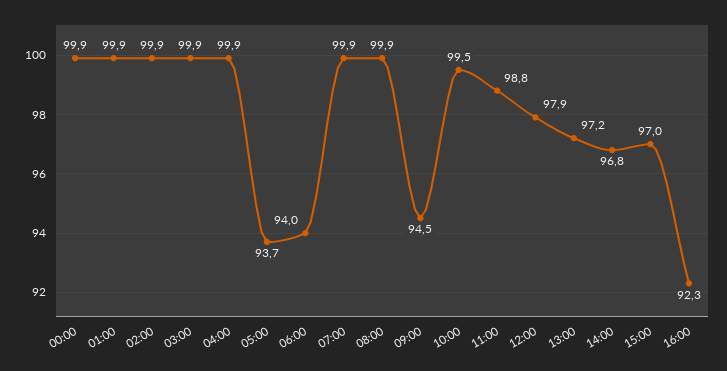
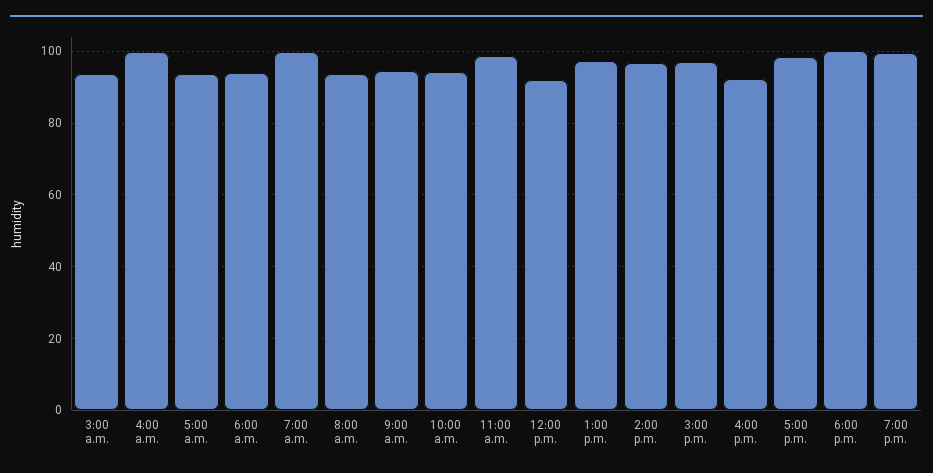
00:00: 99.9 -> none
01:00: 99.9 -> none
02:00: 99.9 -> none
03:00: 99.9 -> 94
08:00: 99.9 -> 94
10:00: 99.5 -> 94
12:00: 97.9 -> 92
5:00 p.m.: none -> 98
6:00 p.m.: none -> 100
7:00 p.m.: none -> 100

